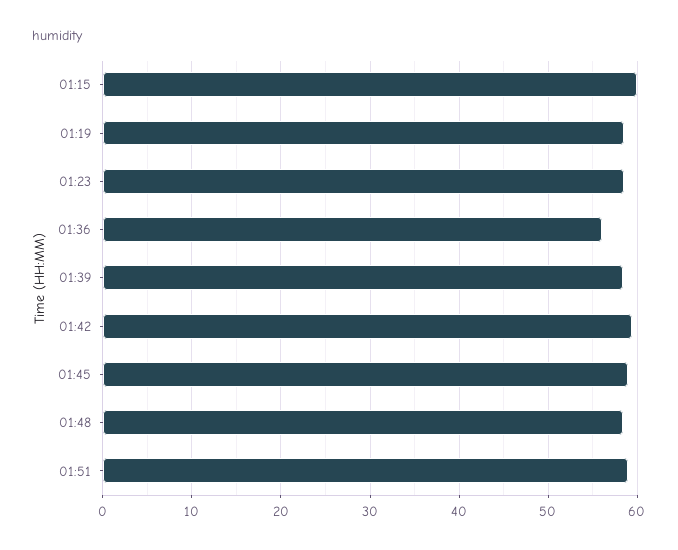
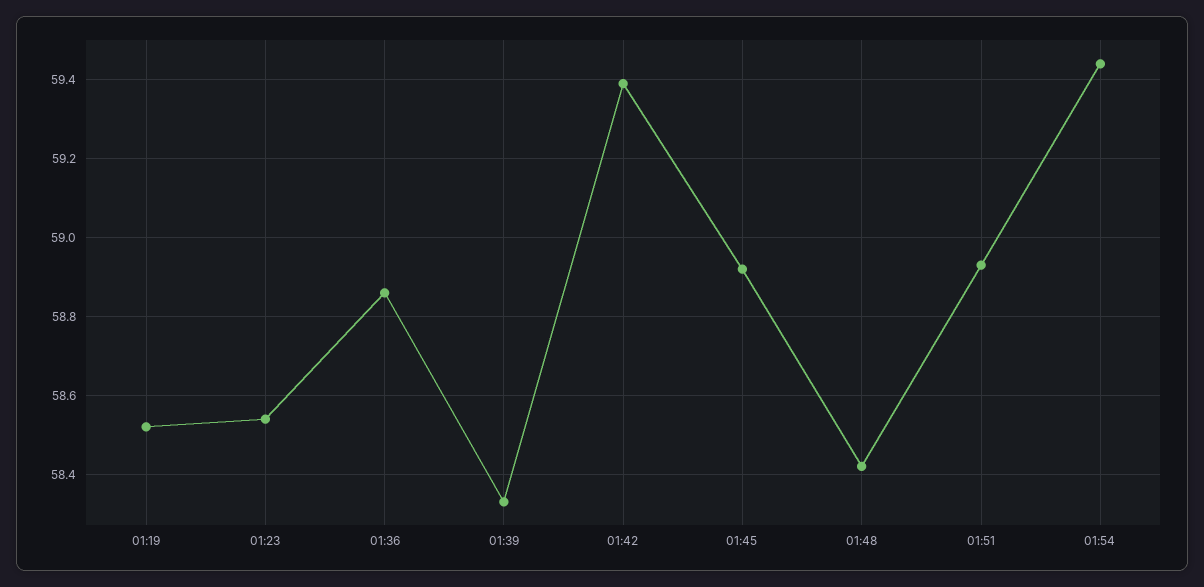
01:15: 60 -> none
01:36: 56 -> 58.85
01:54: none -> 59.45

